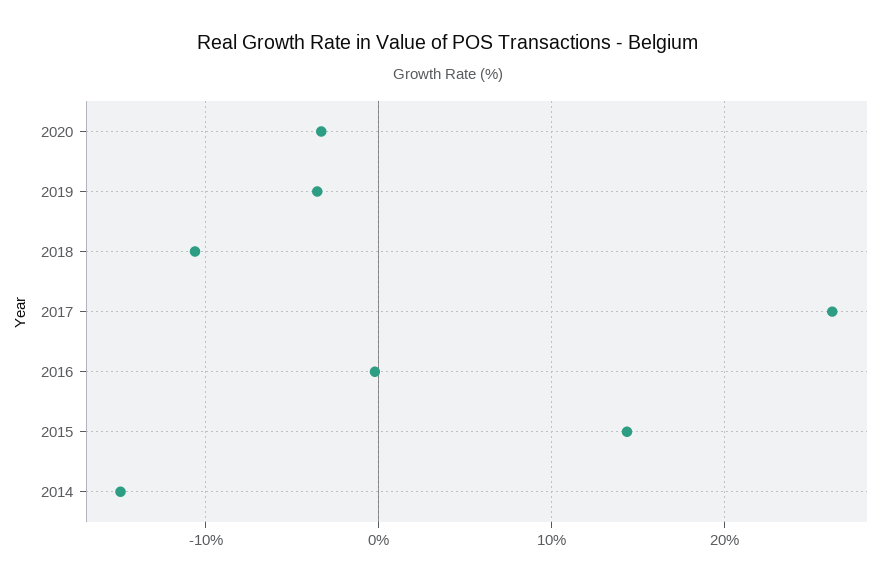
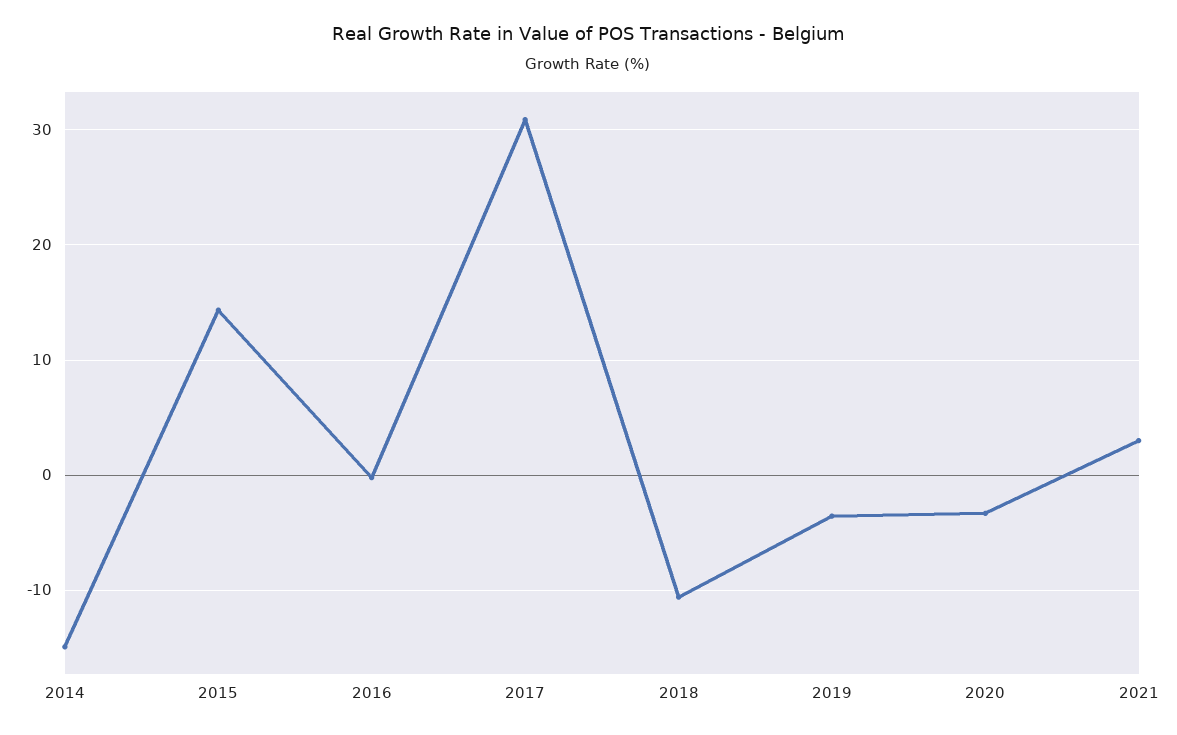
2017: 26 -> 31
2021: none -> 3

